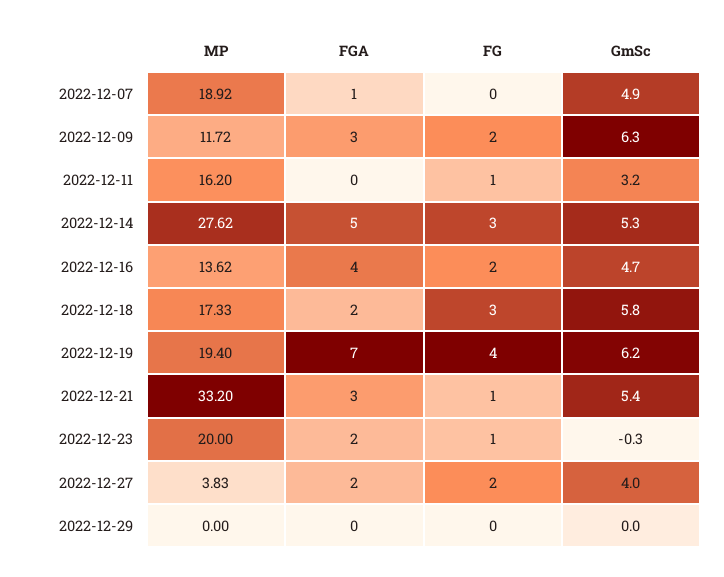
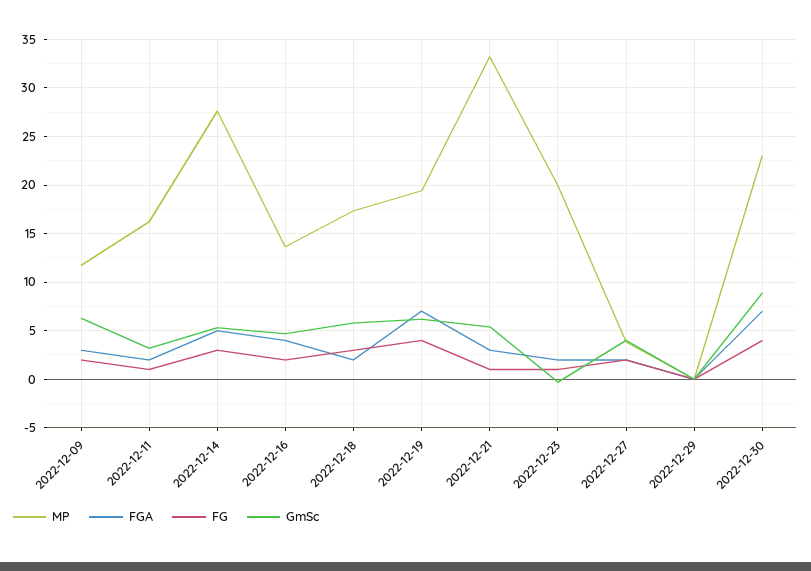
MP, 2022-12-07: 18.92 -> none
FGA, 2022-12-07: 1 -> none
FG, 2022-12-07: 0 -> none
GmSc, 2022-12-07: 4.9 -> none
FGA, 2022-12-11: 0 -> 2
MP, 2022-12-30: none -> 23
FGA, 2022-12-30: none -> 7
FG, 2022-12-30: none -> 4
GmSc, 2022-12-30: none -> 9

